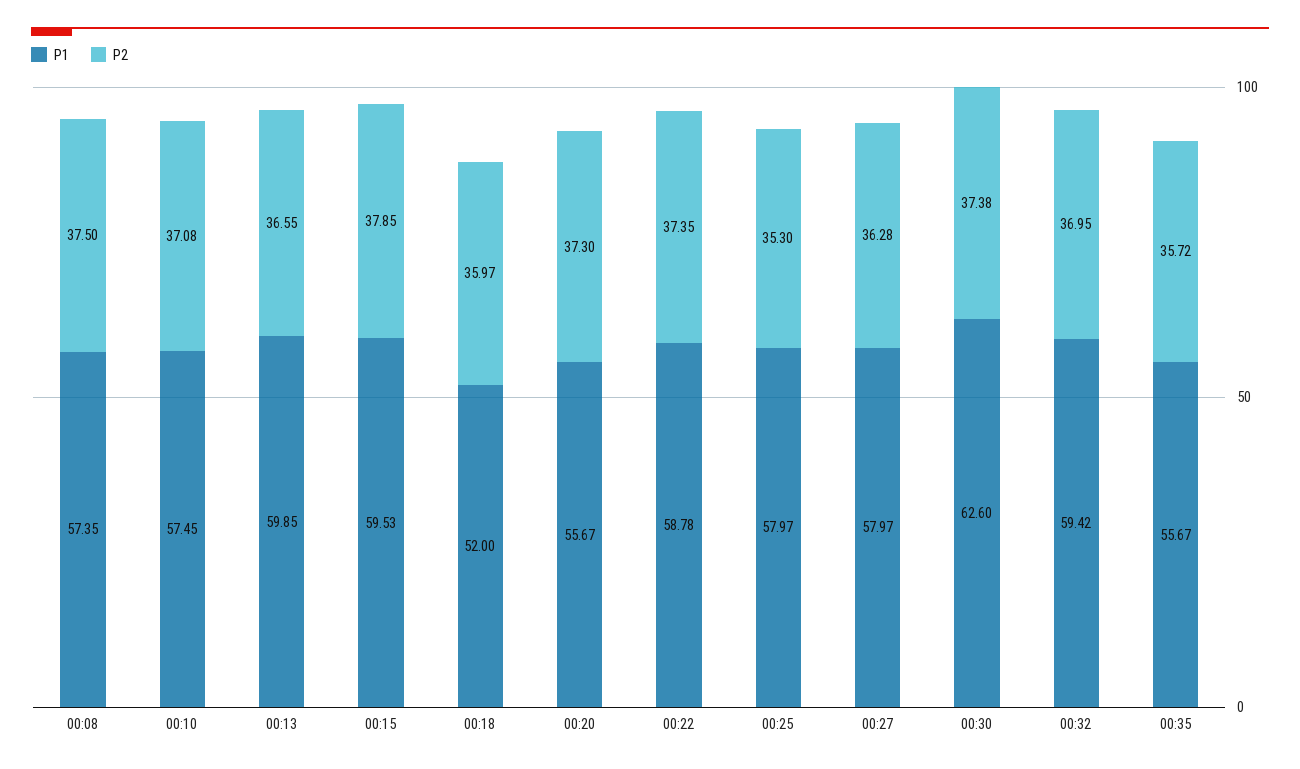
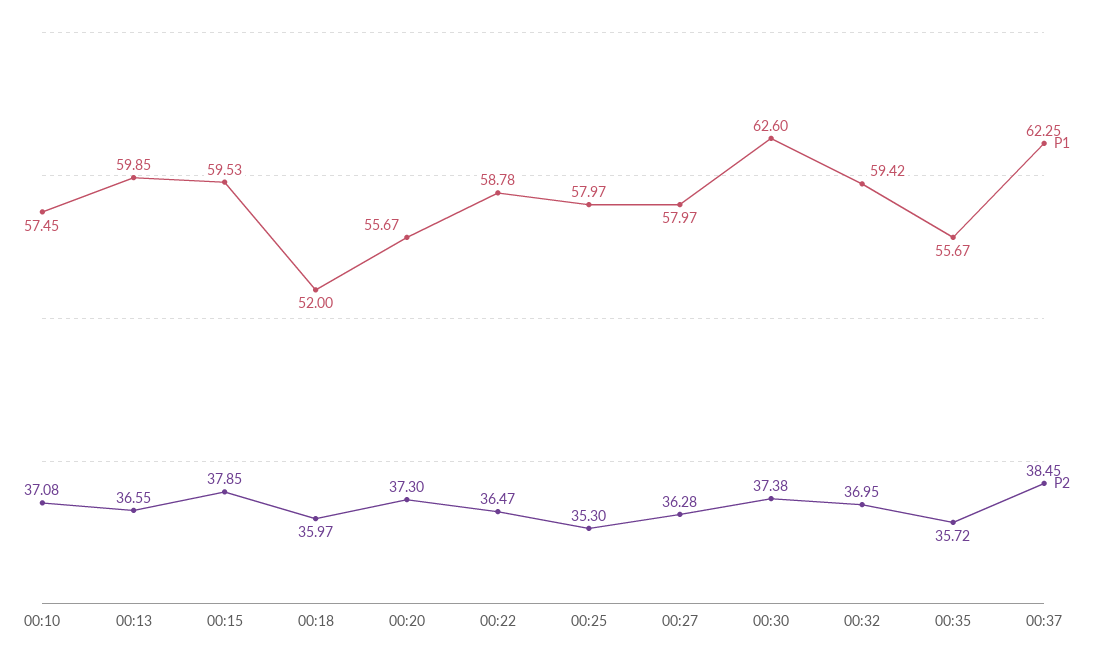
P1, 00:08: 57.35 -> none
P2, 00:08: 37.5 -> none
P2, 00:22: 37.35 -> 36.47
P1, 00:37: none -> 62.25
P2, 00:37: none -> 38.45

